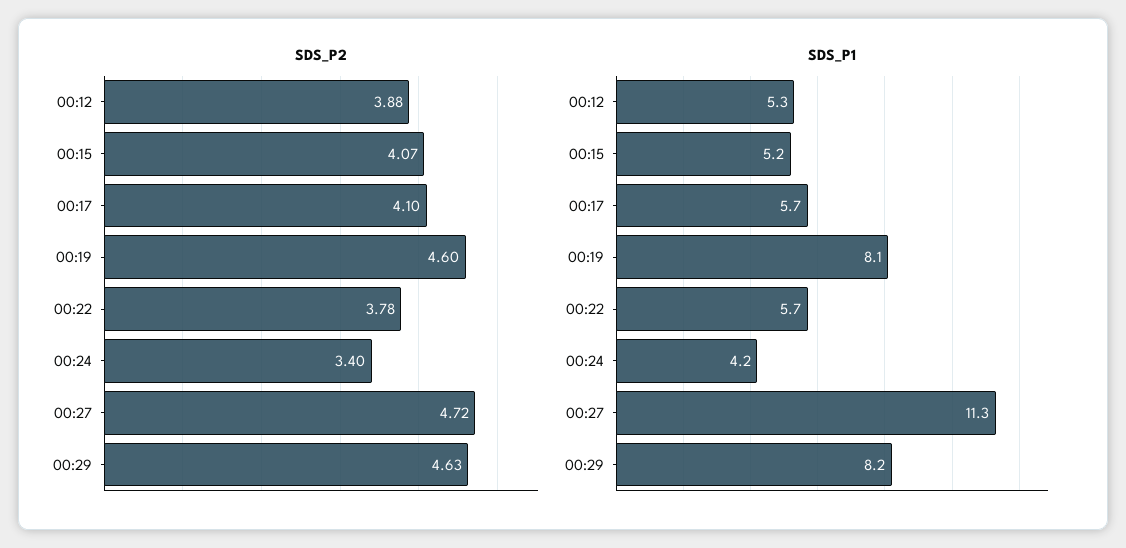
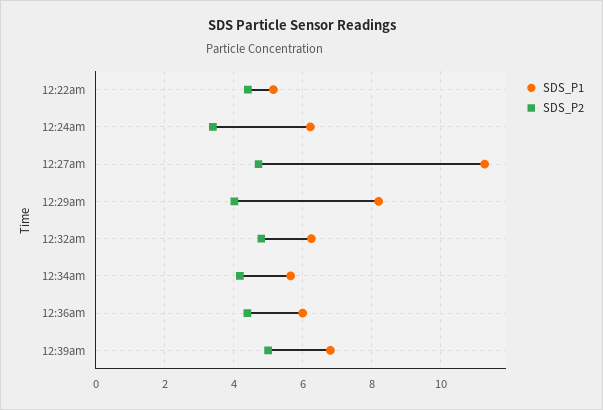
SDS_P2, 00:12: 3.88 -> none
SDS_P2, 00:15: 4.07 -> none
SDS_P2, 00:17: 4.1 -> none
SDS_P2, 00:19: 4.6 -> none
SDS_P2, 00:22: 3.78 -> 4.4
SDS_P2, 00:29: 4.63 -> 4
SDS_P1, 00:12: 5.3 -> none
SDS_P1, 00:15: 5.2 -> none
SDS_P1, 00:17: 5.7 -> none
SDS_P1, 00:19: 8.1 -> none
SDS_P1, 00:22: 5.7 -> 5.2
SDS_P1, 00:24: 4.2 -> 6.2
SDS_P1, 12:32am: none -> 6.2
SDS_P2, 12:32am: none -> 4.8
SDS_P1, 12:34am: none -> 5.6
SDS_P2, 12:34am: none -> 4.2
SDS_P1, 12:36am: none -> 6
SDS_P2, 12:36am: none -> 4.4
SDS_P1, 12:39am: none -> 6.8
SDS_P2, 12:39am: none -> 5

